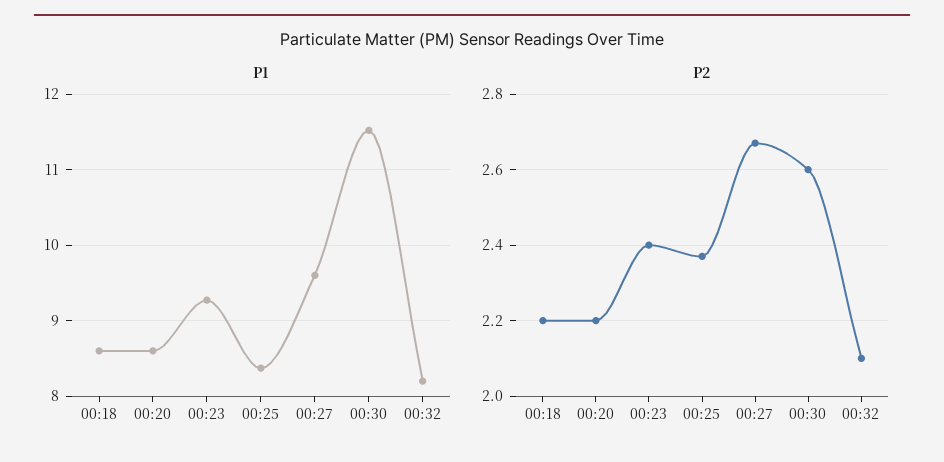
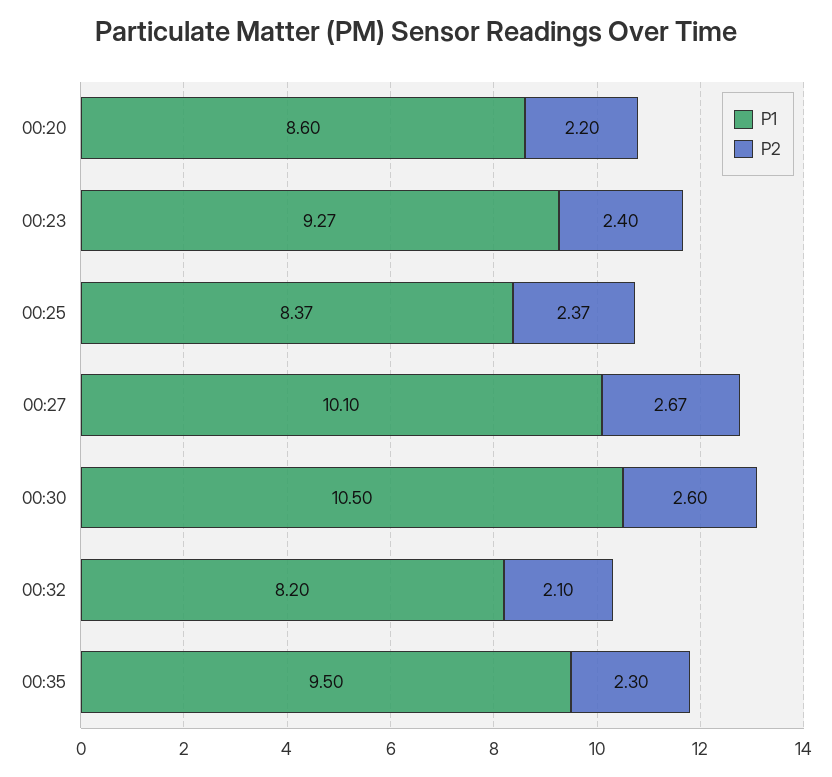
P1, 00:18: 8.6 -> none
P1, 00:27: 9.6 -> 10.1
P1, 00:30: 11.5 -> 10.5
P2, 00:18: 2.2 -> none
P1, 00:35: none -> 9.5
P2, 00:35: none -> 2.3

